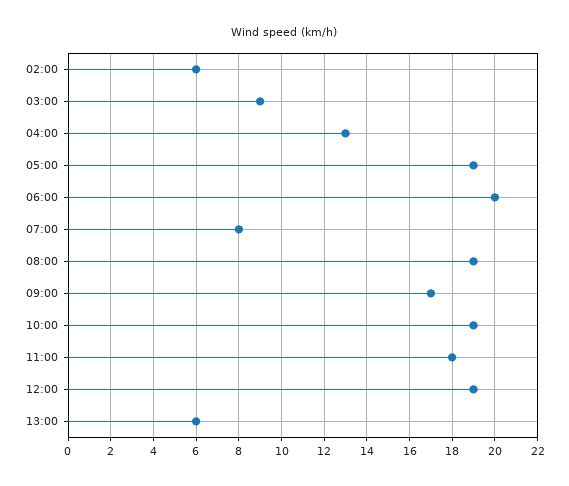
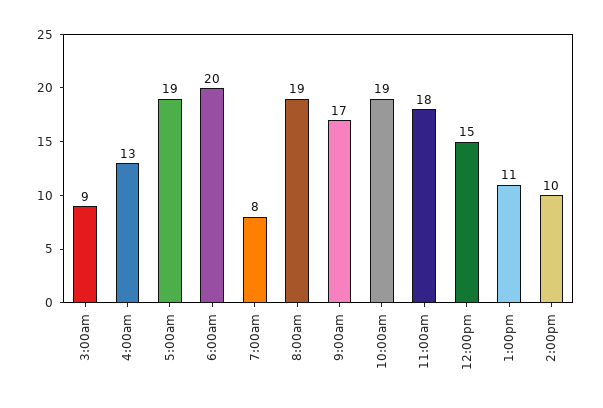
02:00: 6 -> none
12:00: 19 -> 15
13:00: 6 -> 11
2:00pm: none -> 10

